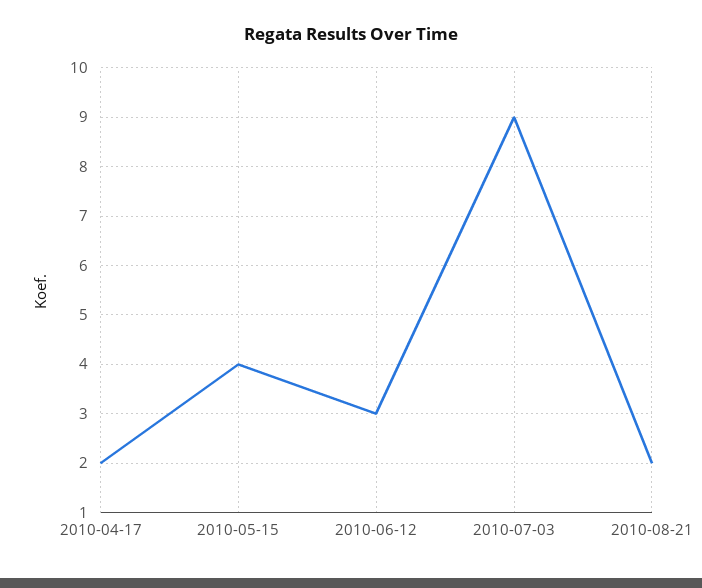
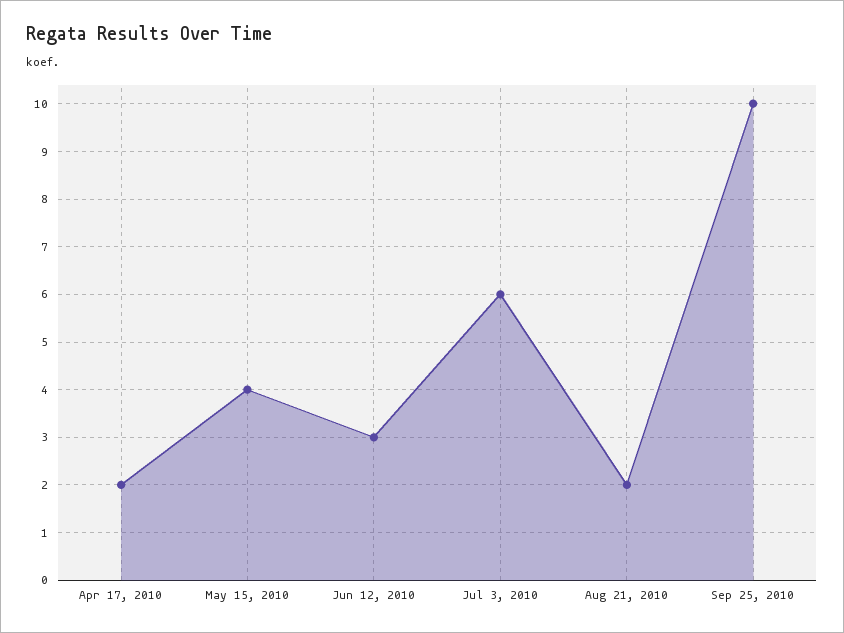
2010-07-03: 9 -> 6
Sep 25, 2010: none -> 10

